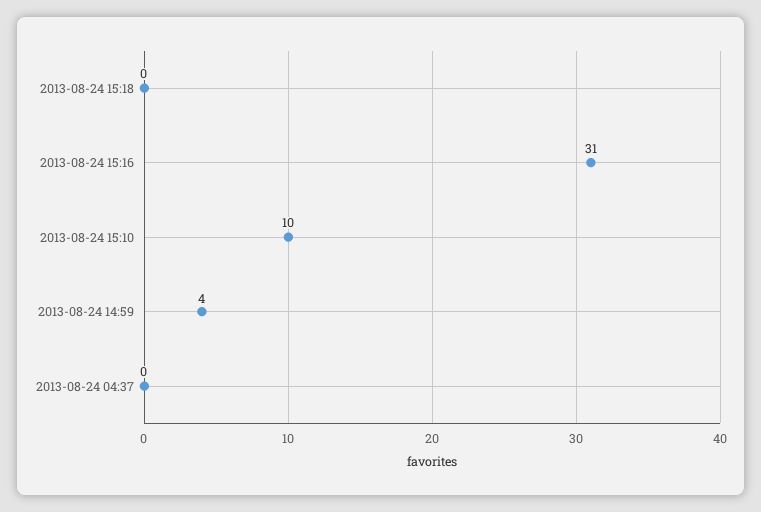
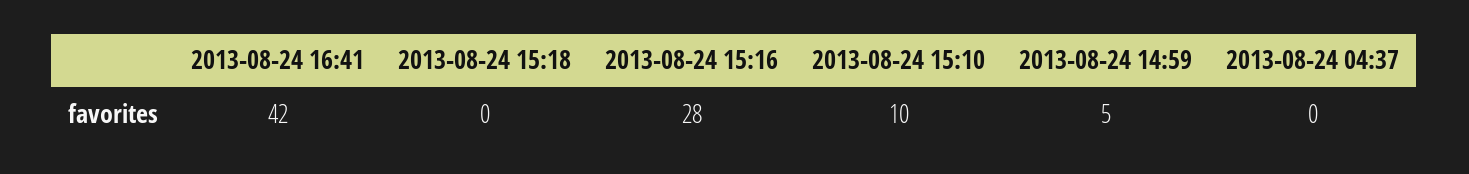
2013-08-24 15:16: 31 -> 28
2013-08-24 14:59: 4 -> 5
2013-08-24 16:41: none -> 42

